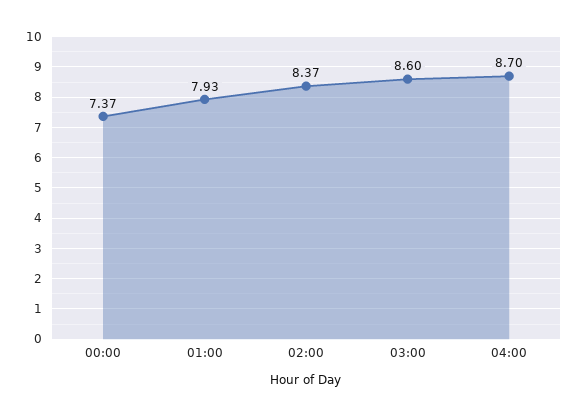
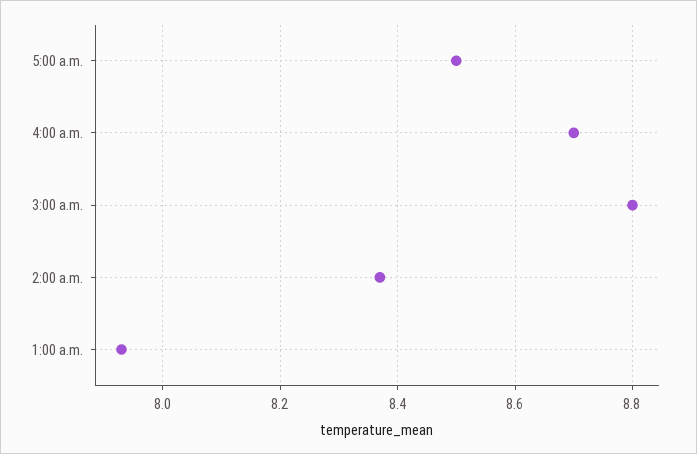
00:00: 7.37 -> none
03:00: 8.6 -> 8.8
5:00 a.m.: none -> 8.5

